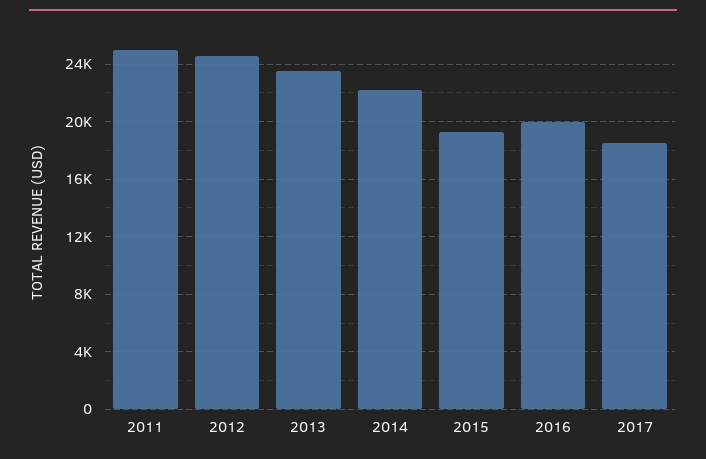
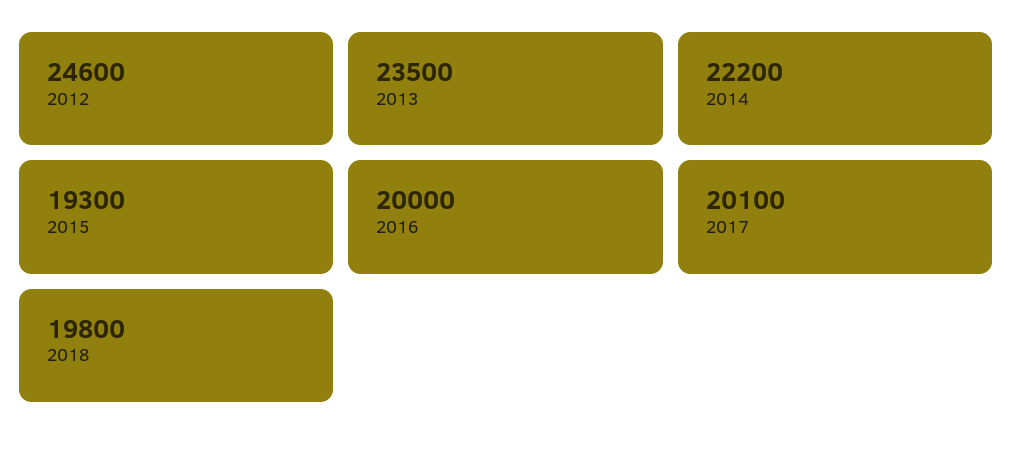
2011: 25000 -> none
2017: 18500 -> 20100
2018: none -> 19800

